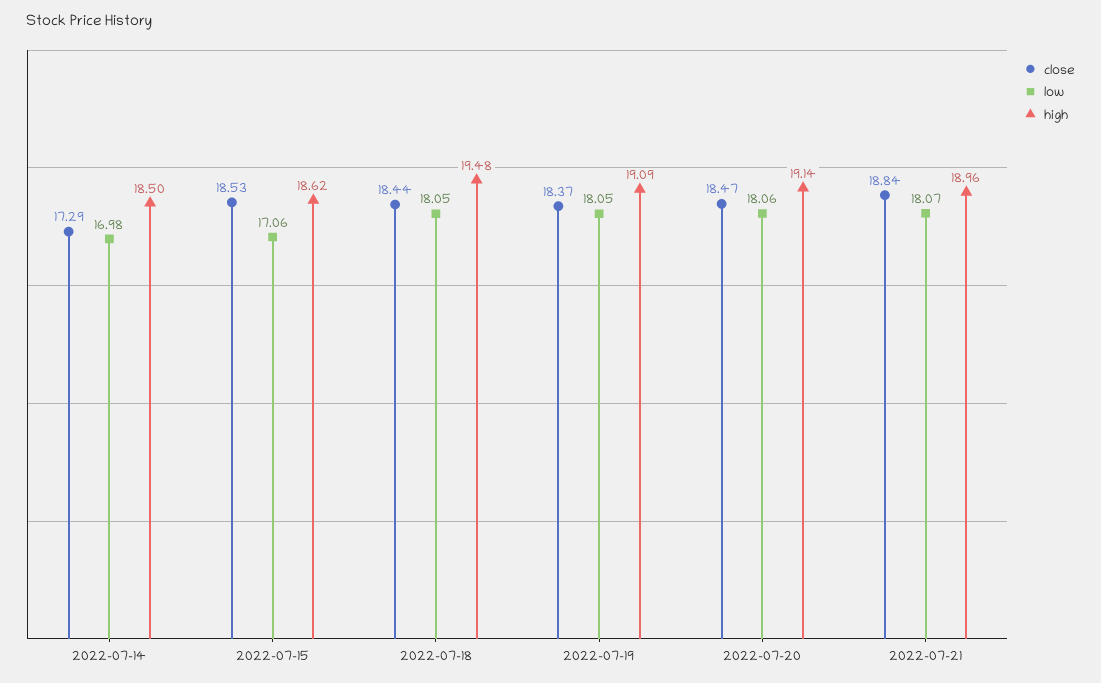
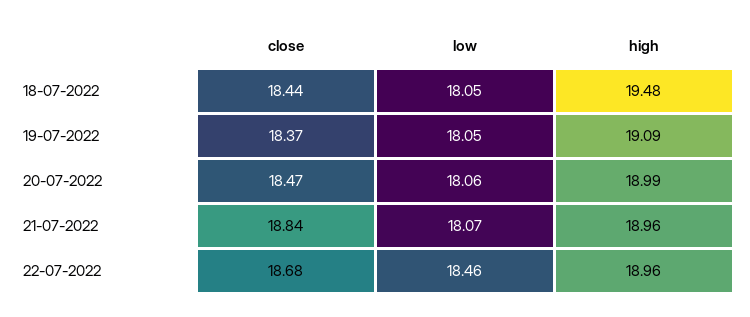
close, 2022-07-14: 17.29 -> none
low, 2022-07-14: 16.98 -> none
high, 2022-07-14: 18.5 -> none
close, 2022-07-15: 18.53 -> none
low, 2022-07-15: 17.06 -> none
high, 2022-07-15: 18.62 -> none
high, 2022-07-20: 19.14 -> 18.99
close, 22-07-2022: none -> 18.68
low, 22-07-2022: none -> 18.46
high, 22-07-2022: none -> 18.96

